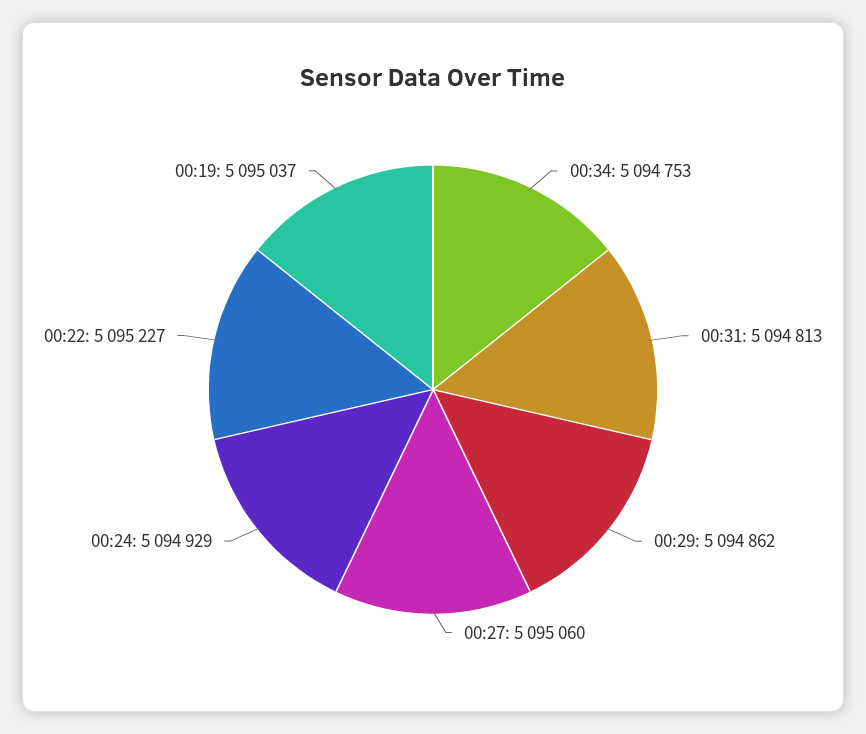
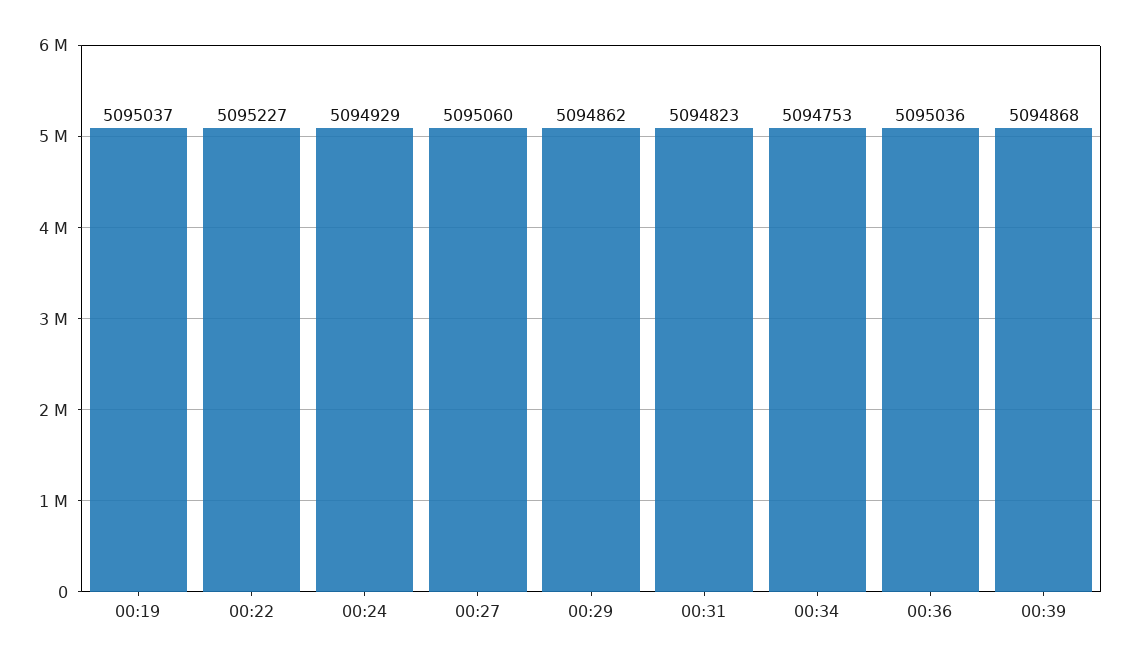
00:31: 5094813 -> 5094823
00:36: none -> 5095036
00:39: none -> 5094868

